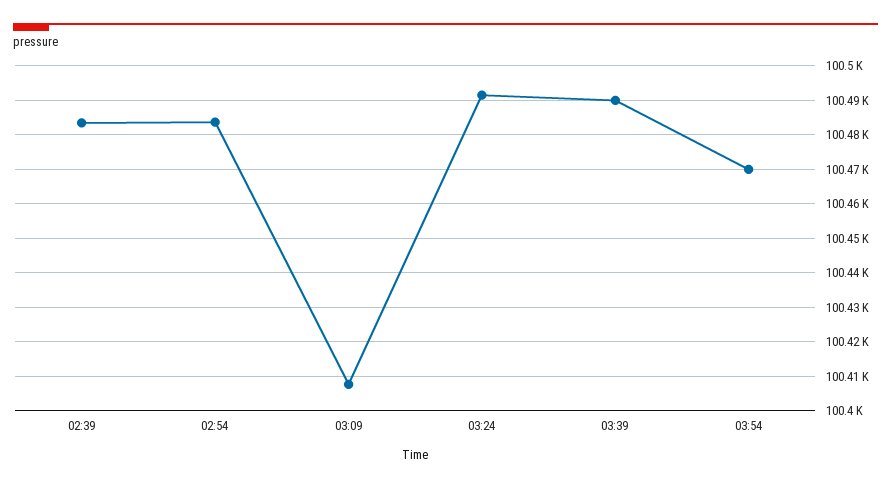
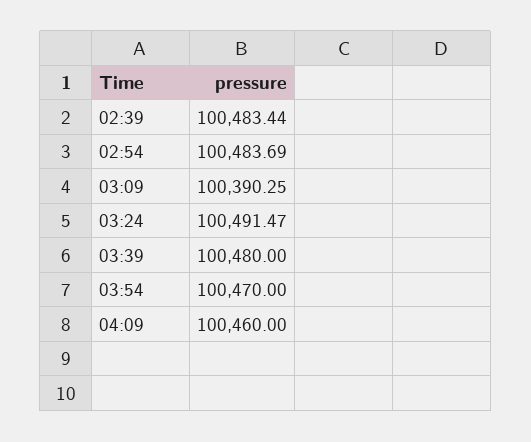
03:09: 100408 -> 100390.25
03:39: 100490 -> 100480
04:09: none -> 100460

